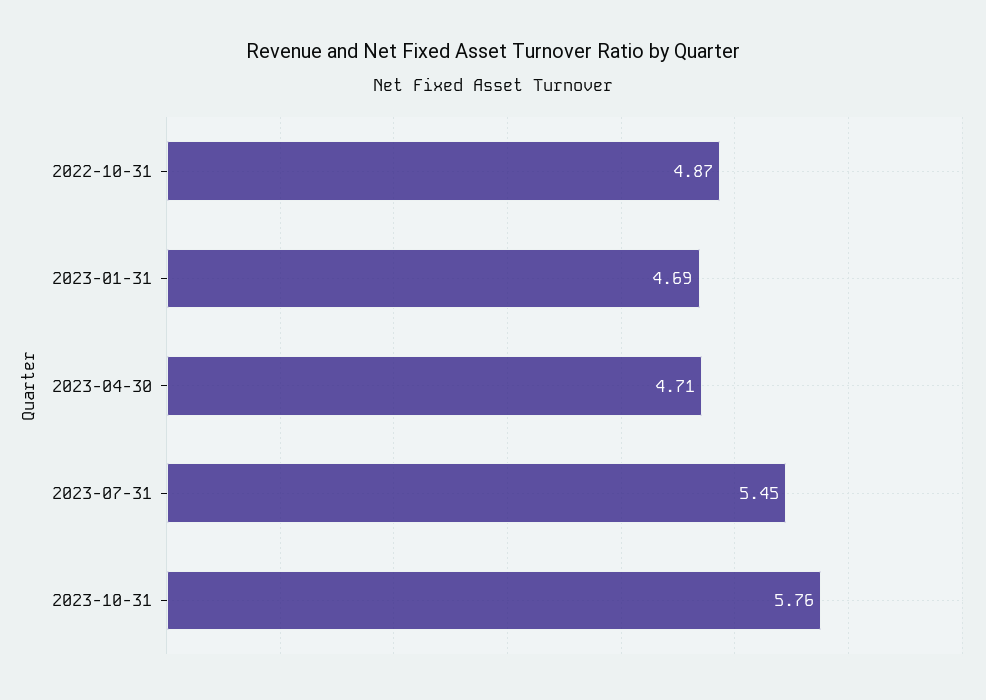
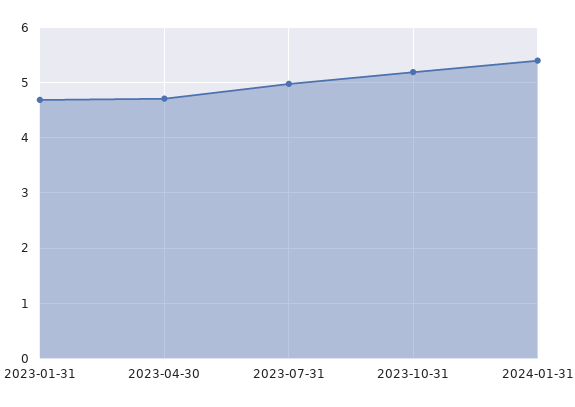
2022-10-31: 4.87 -> none
2023-07-31: 5.45 -> 5
2023-10-31: 5.76 -> 5.2
2024-01-31: none -> 5.4

